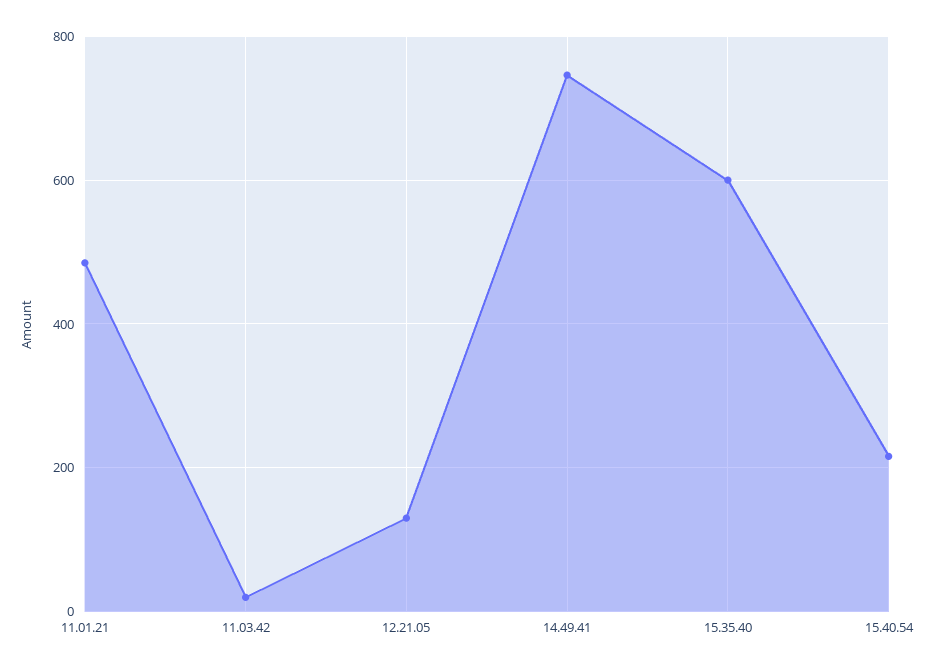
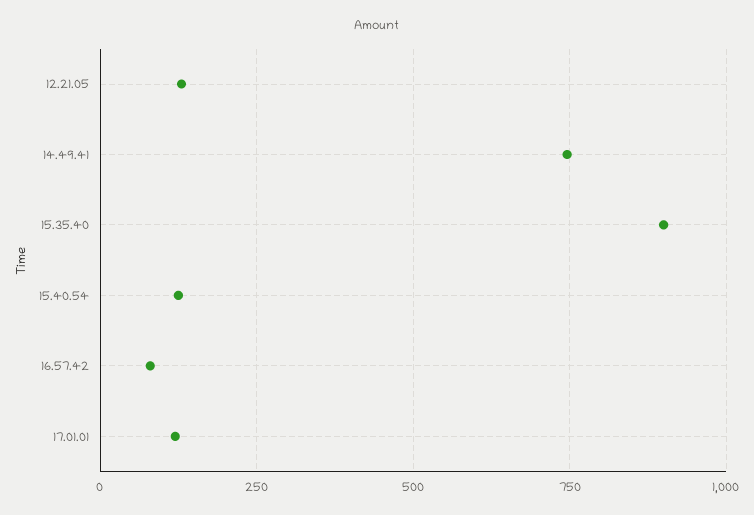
11.01.21: 480 -> none
11.03.42: 20 -> none
15.35.40: 600 -> 900
15.40.54: 220 -> 125
16.57.42: none -> 75
17.01.01: none -> 125

